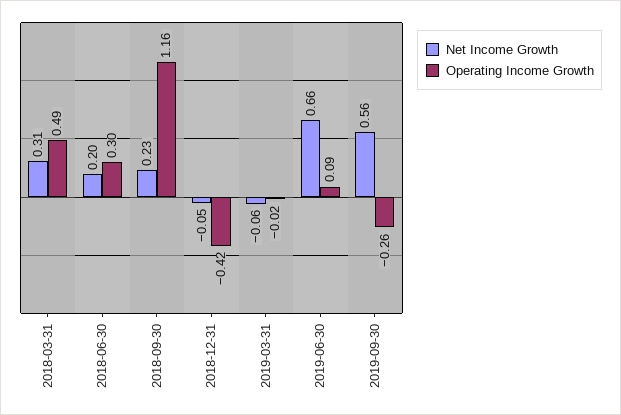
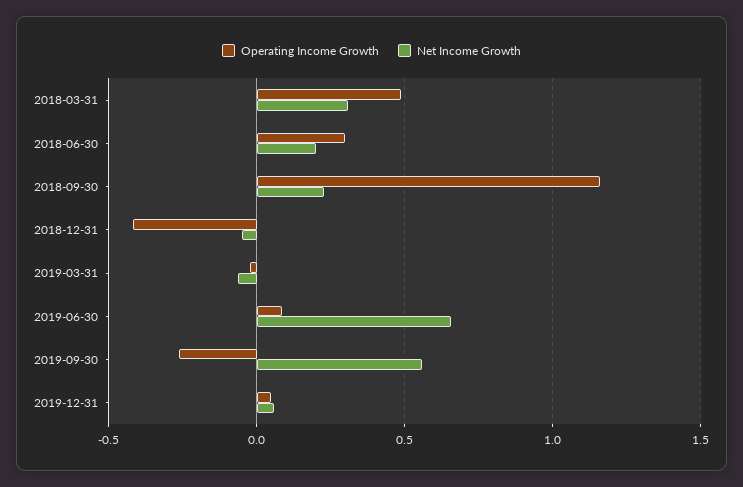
Operating Income Growth, 2019-12-31: none -> 0.05
Net Income Growth, 2019-12-31: none -> 0.05

